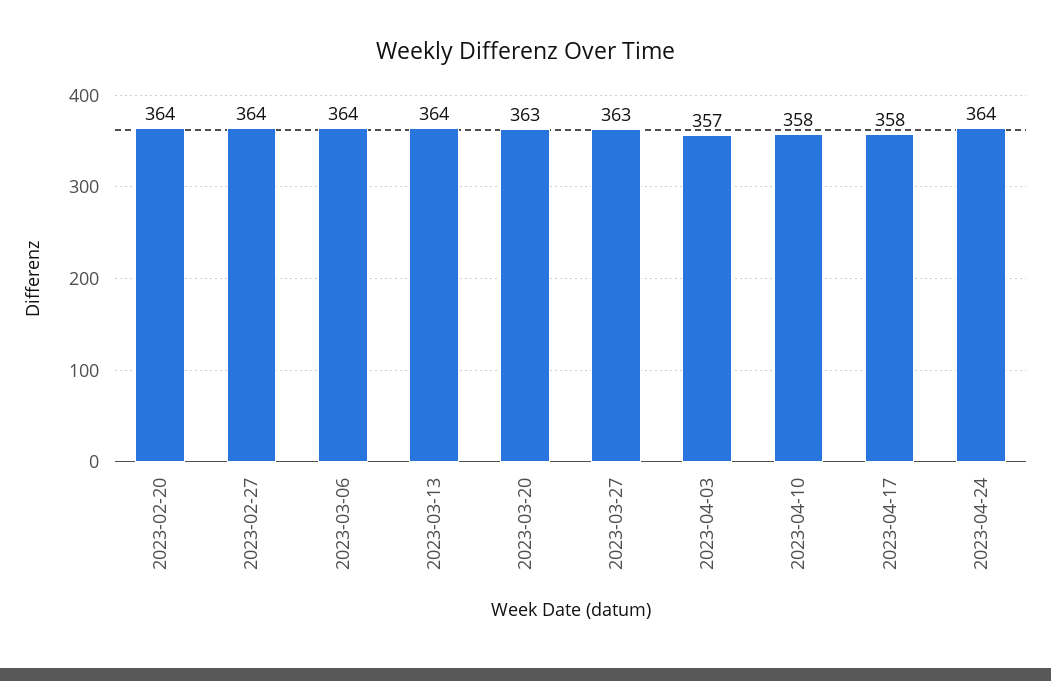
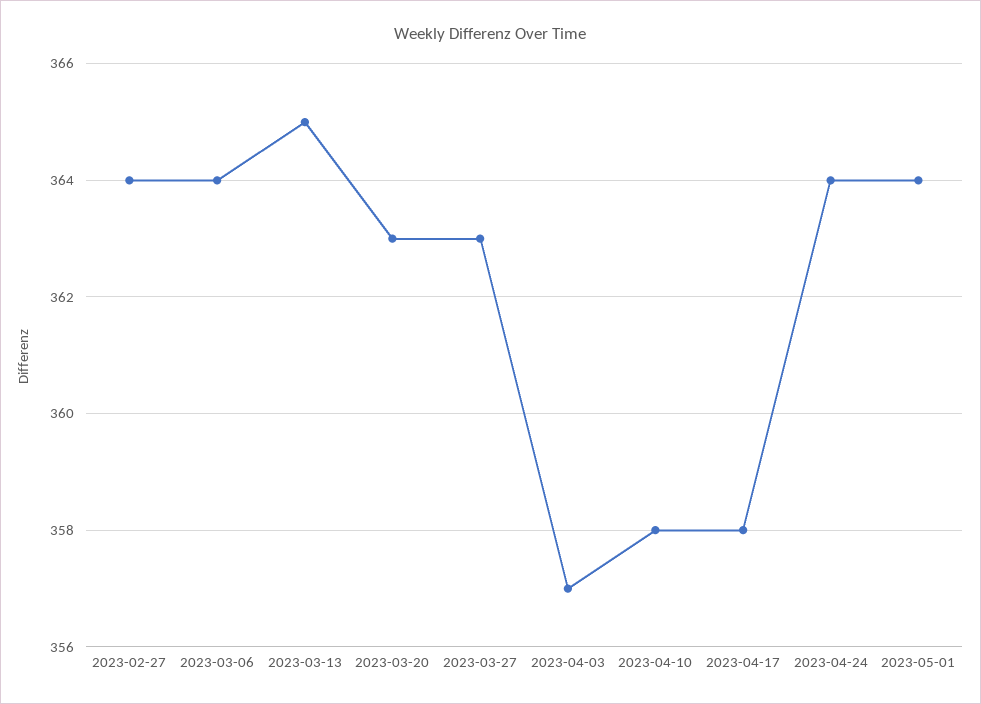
2023-02-20: 364 -> none
2023-03-13: 364 -> 365
2023-05-01: none -> 364

